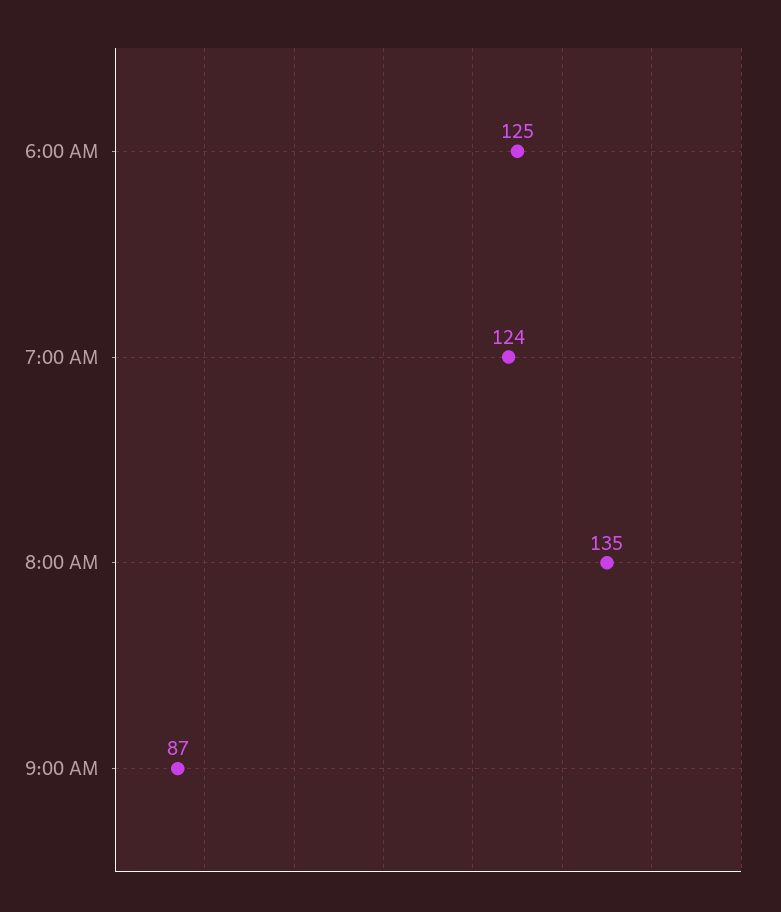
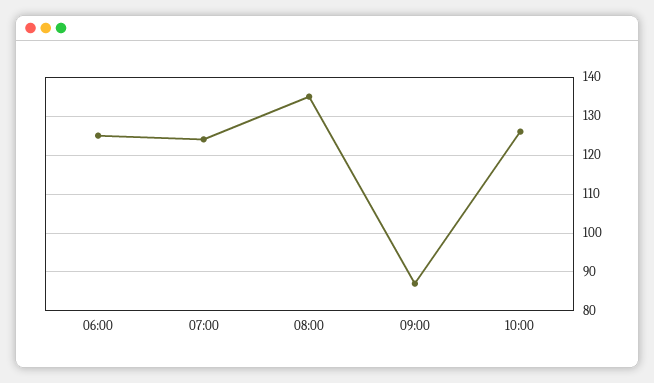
10:00: none -> 125

